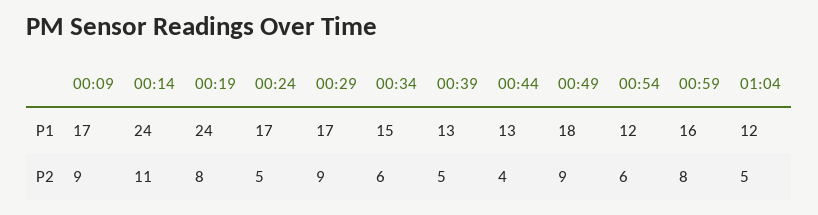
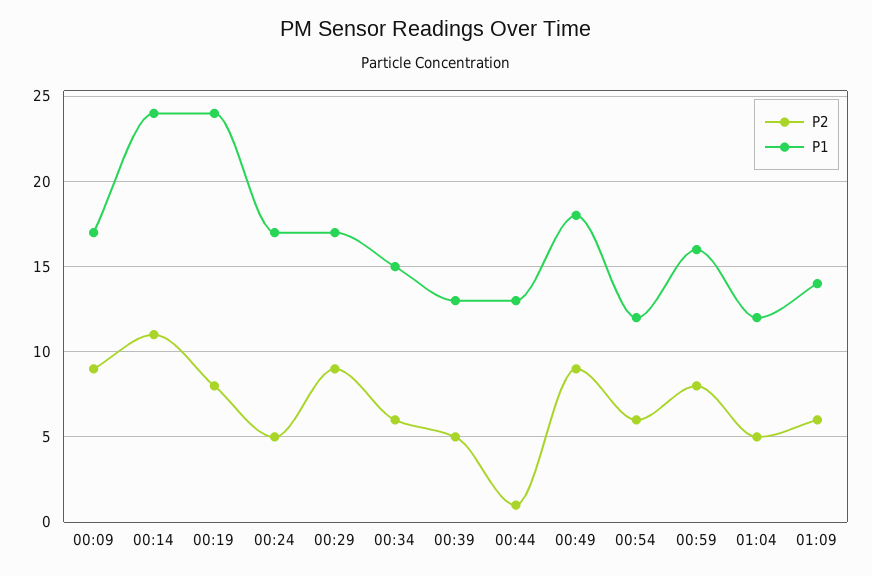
P2, 00:44: 4 -> 1
P2, 01:09: none -> 6
P1, 01:09: none -> 14

